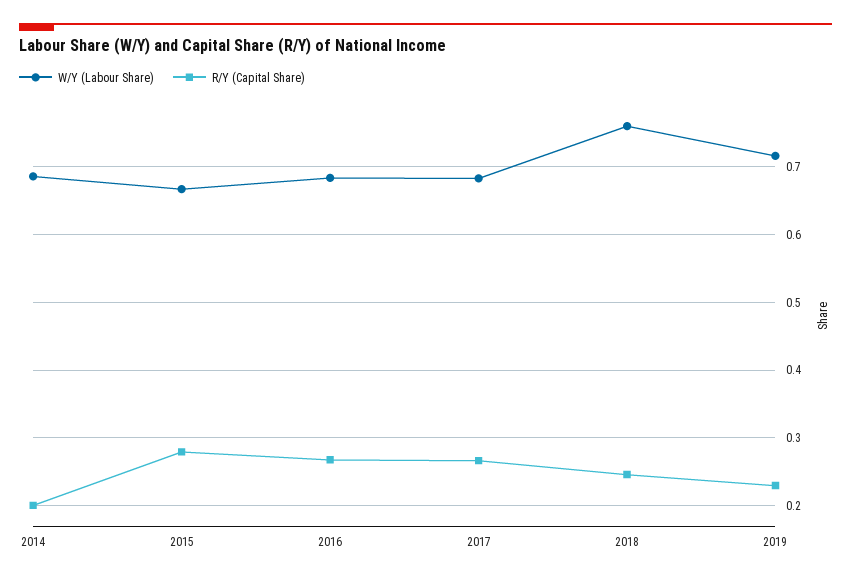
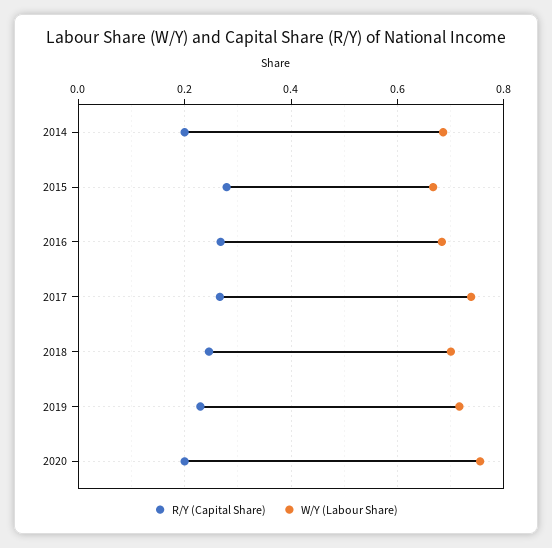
W/Y (Labour Share), 2017: 0.68 -> 0.74
W/Y (Labour Share), 2018: 0.76 -> 0.7
R/Y (Capital Share), 2020: none -> 0.2
W/Y (Labour Share), 2020: none -> 0.76

